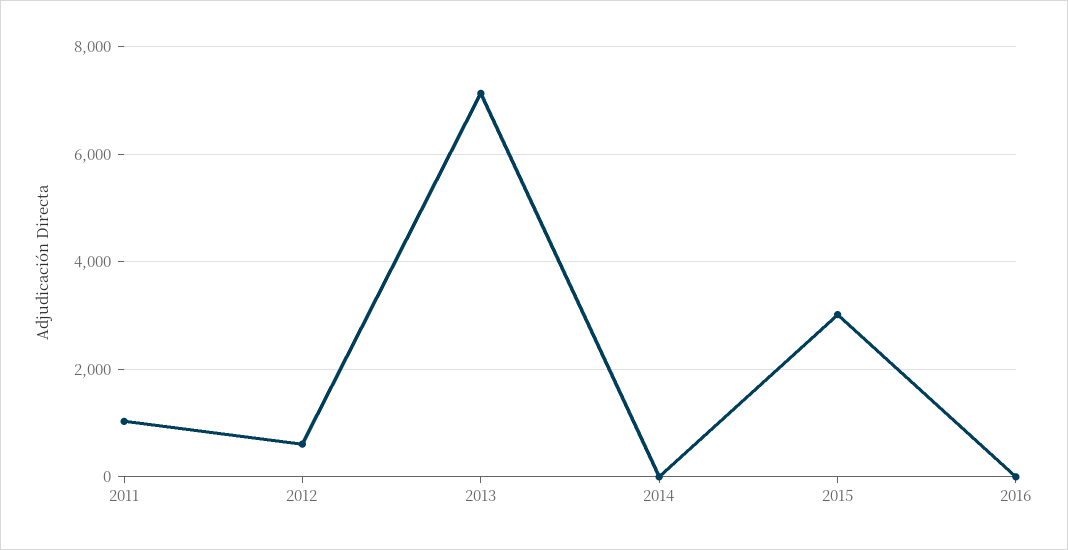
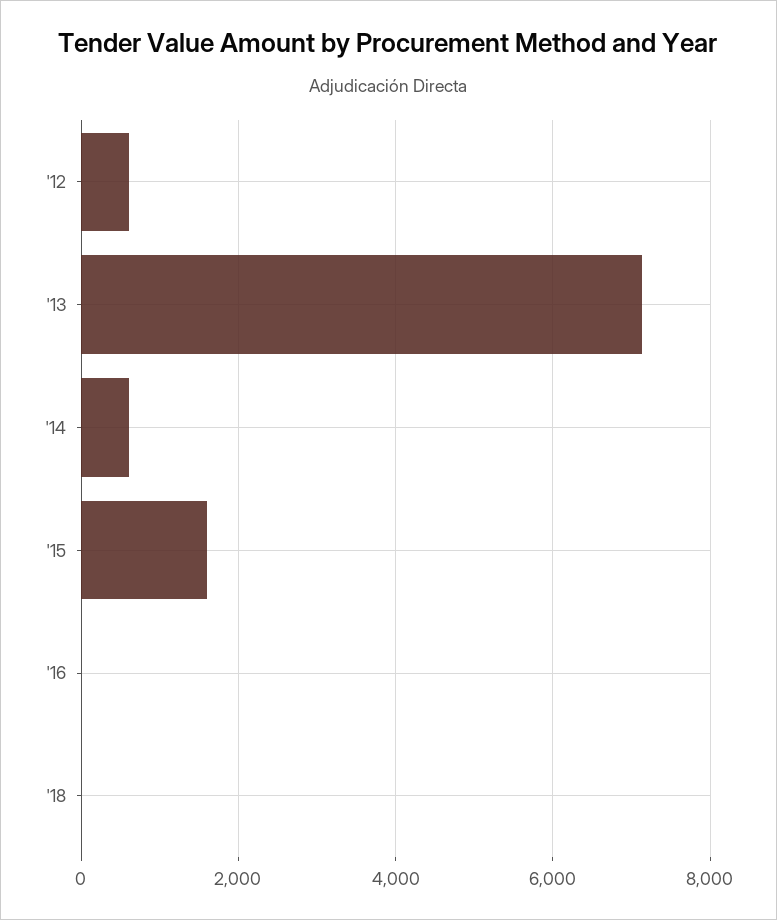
2011: 1000 -> none
2014: 0 -> 600
2015: 3000 -> 1600
'18: none -> 0

